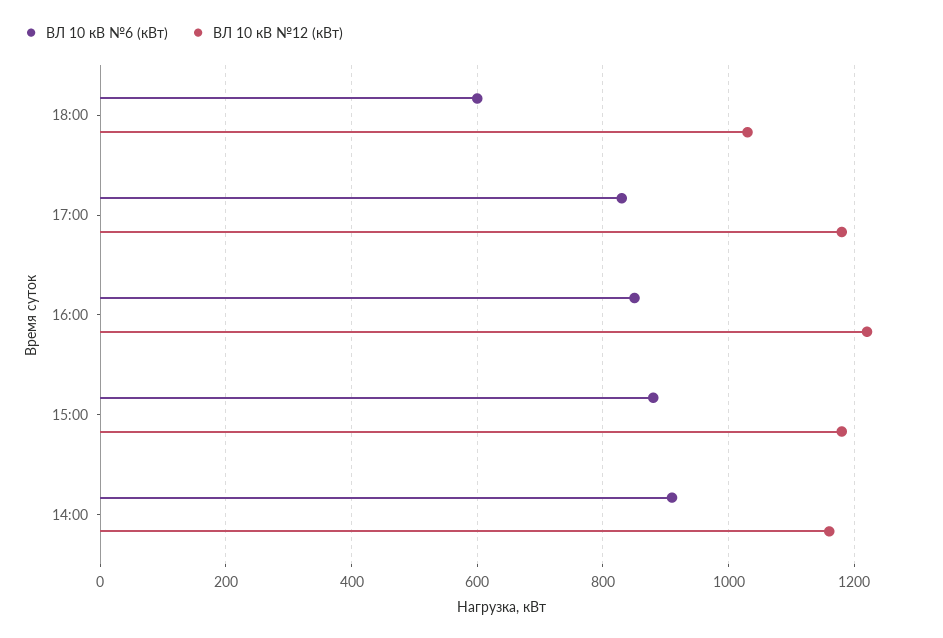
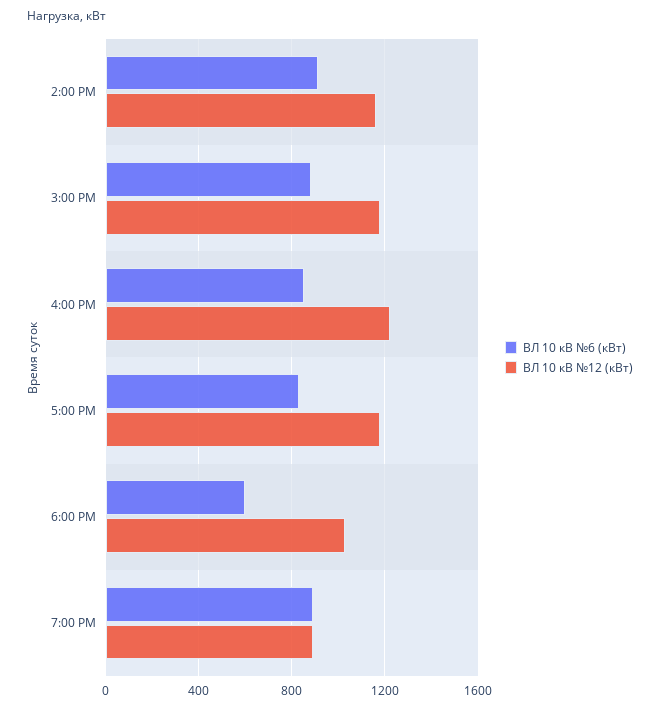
ВЛ 10 кВ №6 (кВт), 7:00 PM: none -> 900
ВЛ 10 кВ №12 (кВт), 7:00 PM: none -> 900

